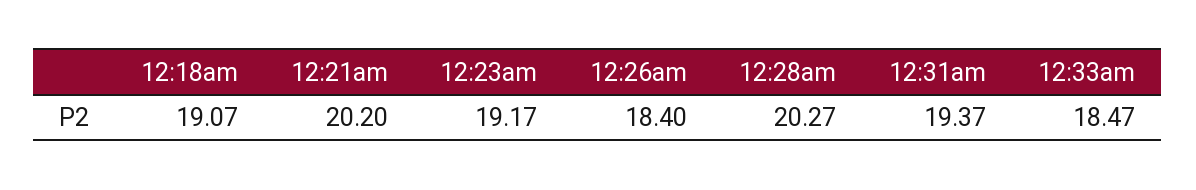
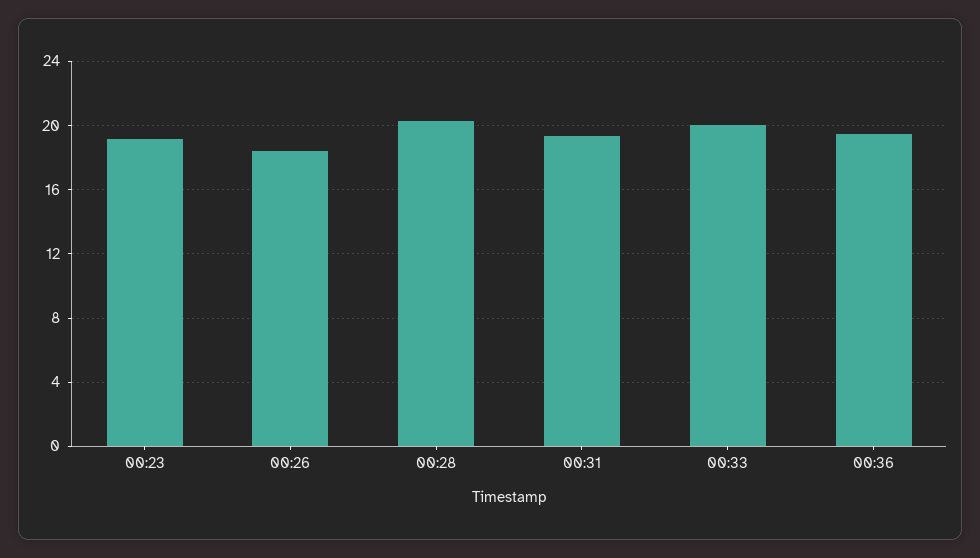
12:18am: 19.07 -> none
12:21am: 20.2 -> none
12:33am: 18.47 -> 20
00:36: none -> 19.5

